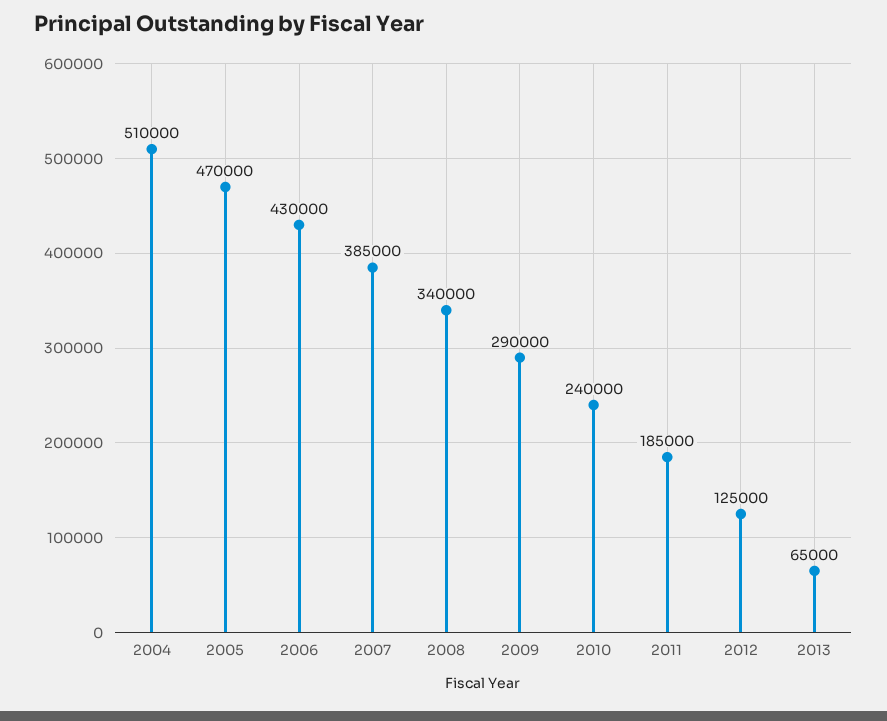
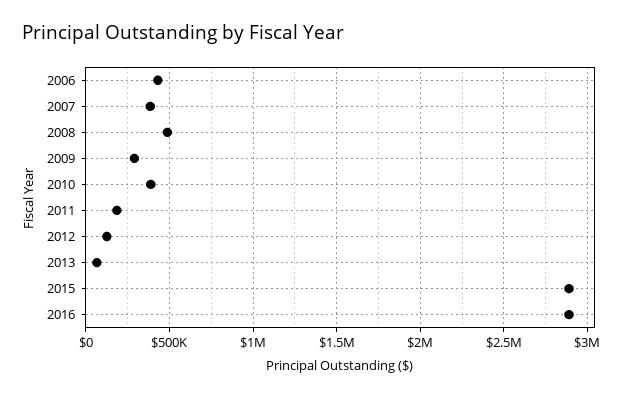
2004: 510000 -> none
2005: 470000 -> none
2008: 340000 -> 500000
2010: 240000 -> 400000
2015: none -> 2900000
2016: none -> 2900000

